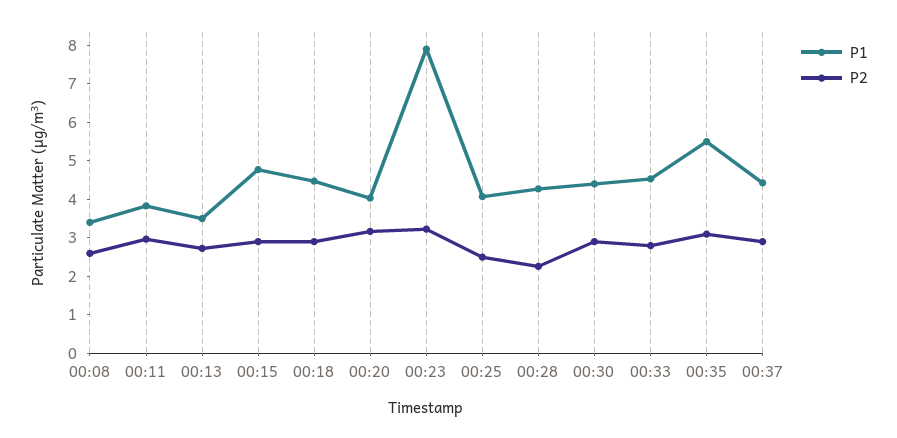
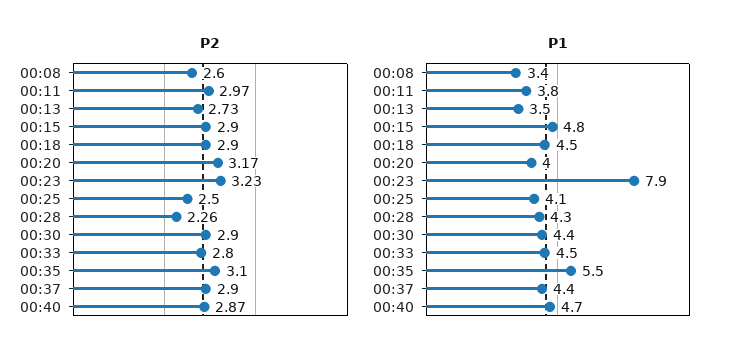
P2, 00:40: none -> 2.87
P1, 00:40: none -> 4.7

